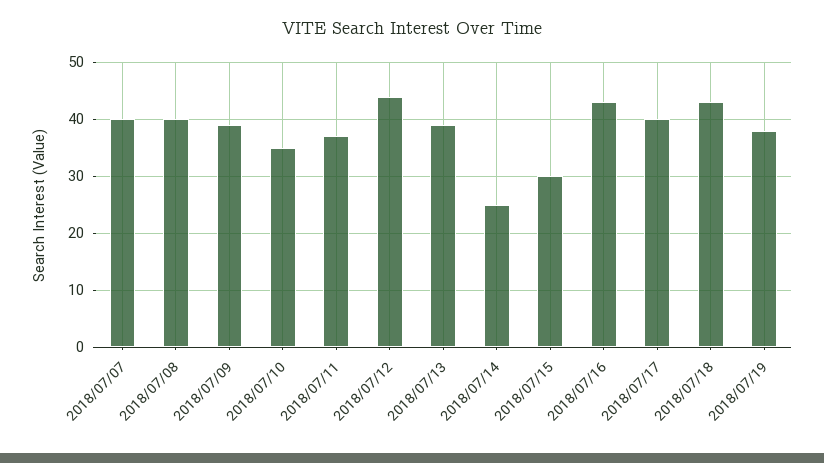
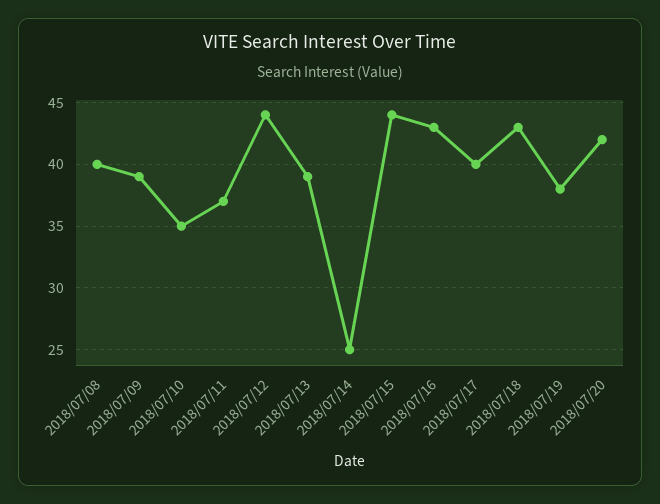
2018/07/07: 40 -> none
2018/07/15: 30 -> 44
2018/07/20: none -> 42

